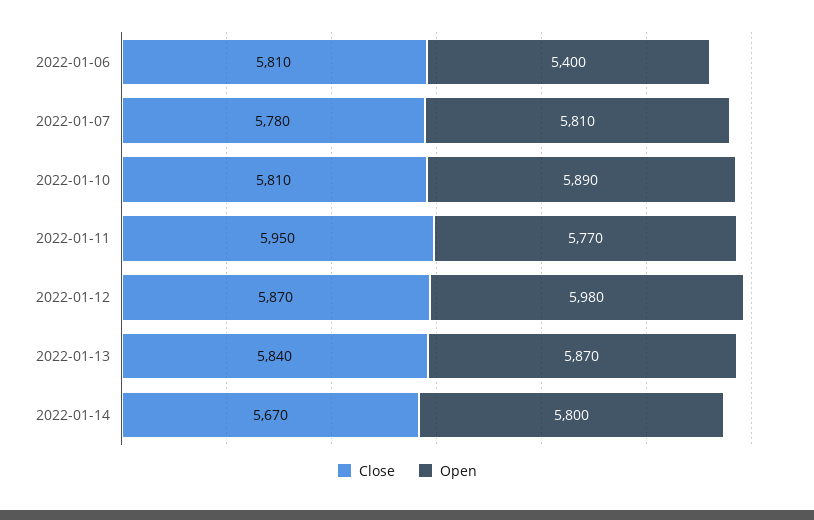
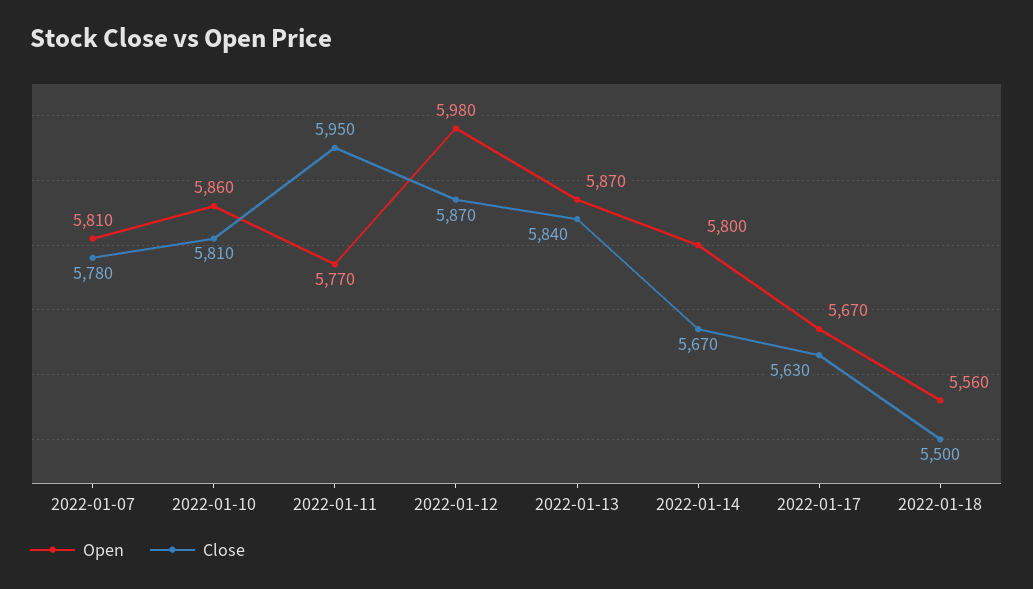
Close, 2022-01-06: 5810 -> none
Open, 2022-01-06: 5400 -> none
Open, 2022-01-10: 5890 -> 5860
Open, 2022-01-17: none -> 5670
Close, 2022-01-17: none -> 5630
Open, 2022-01-18: none -> 5560
Close, 2022-01-18: none -> 5500

